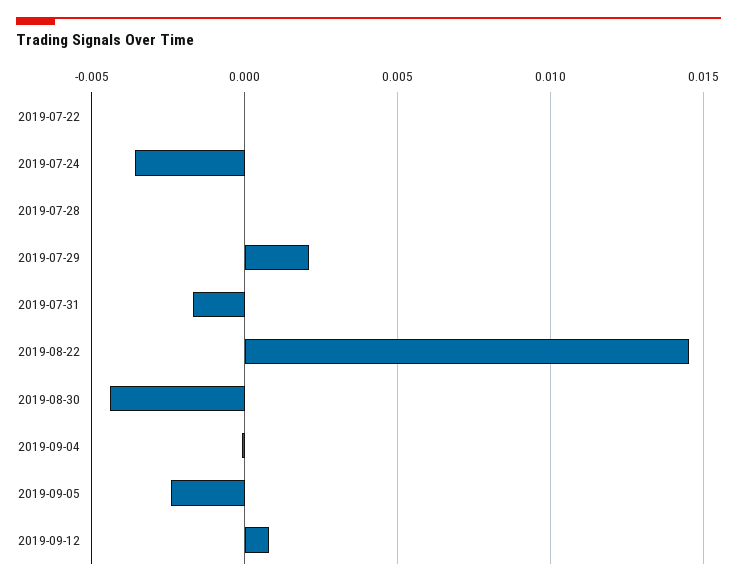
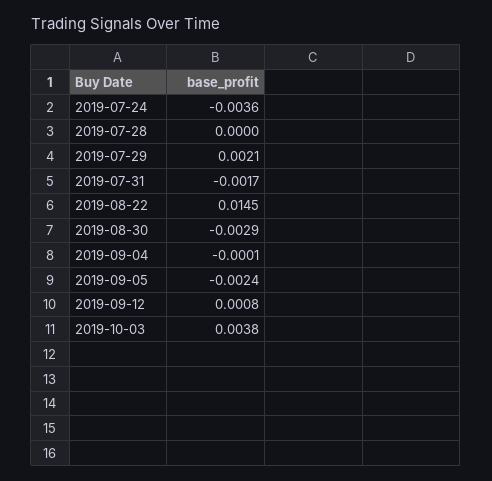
2019-07-22: 0 -> none
2019-08-30: -0.0045 -> -0.0029
2019-10-03: none -> 0.0038

